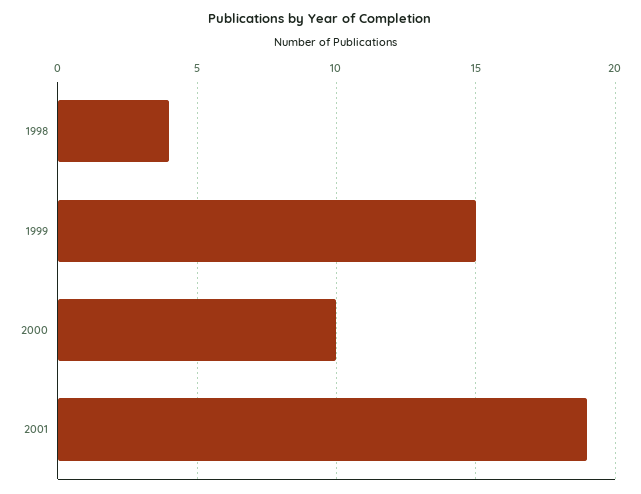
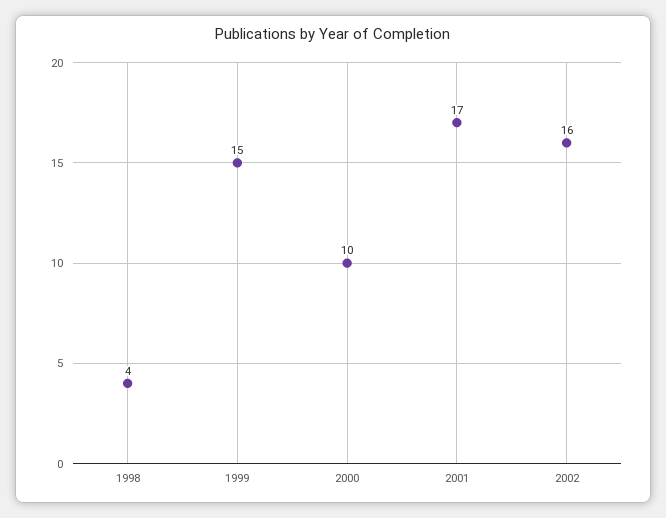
2001: 19 -> 17
2002: none -> 16

